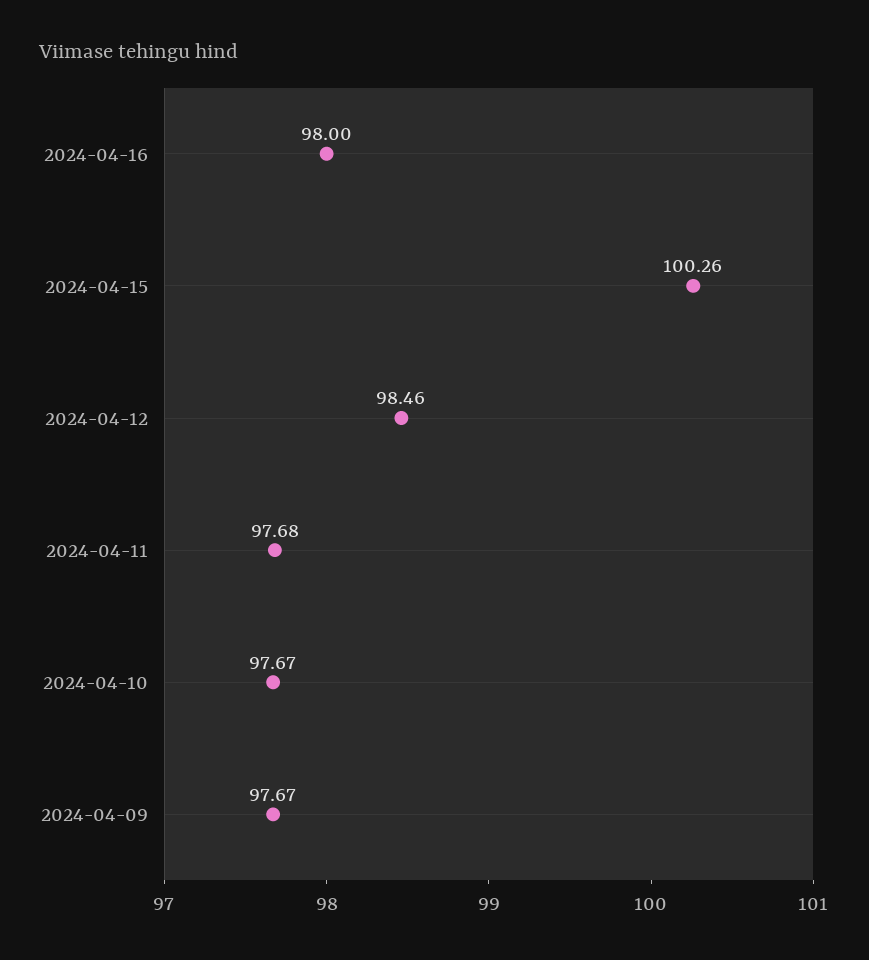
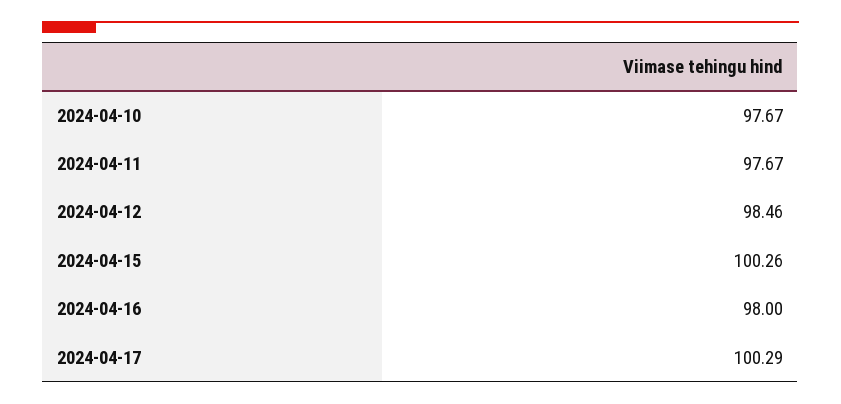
2024-04-11: 97.68 -> 97.67
2024-04-09: 97.67 -> none
2024-04-17: none -> 100.29

